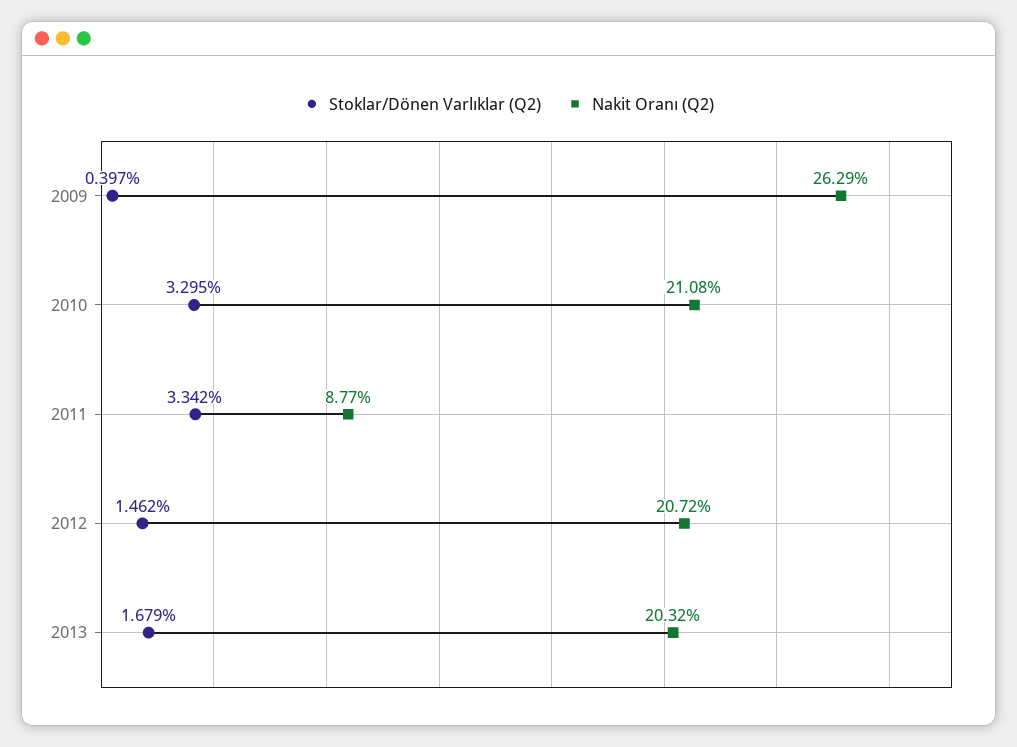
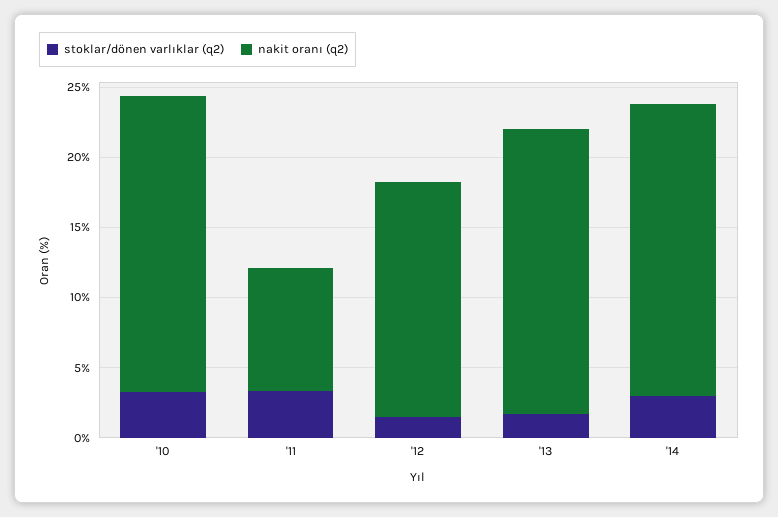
Stoklar/Dönen Varlıklar (Q2), 2009: 0.397 -> none
Nakit Oranı (Q2), 2009: 26.29 -> none
Nakit Oranı (Q2), 2012: 20.72 -> 17
Stoklar/Dönen Varlıklar (Q2), '14: none -> 3
Nakit Oranı (Q2), '14: none -> 21

